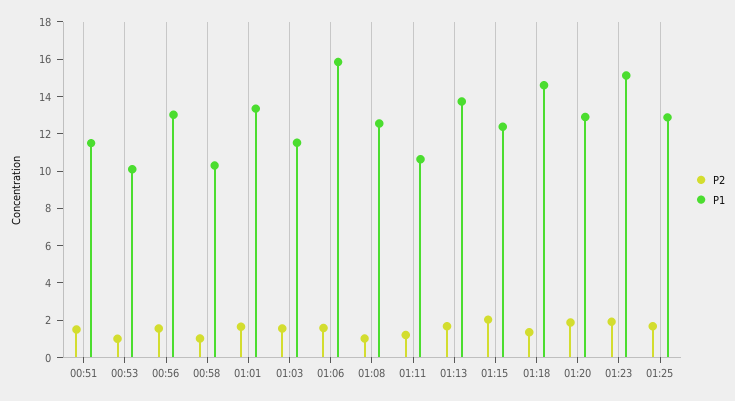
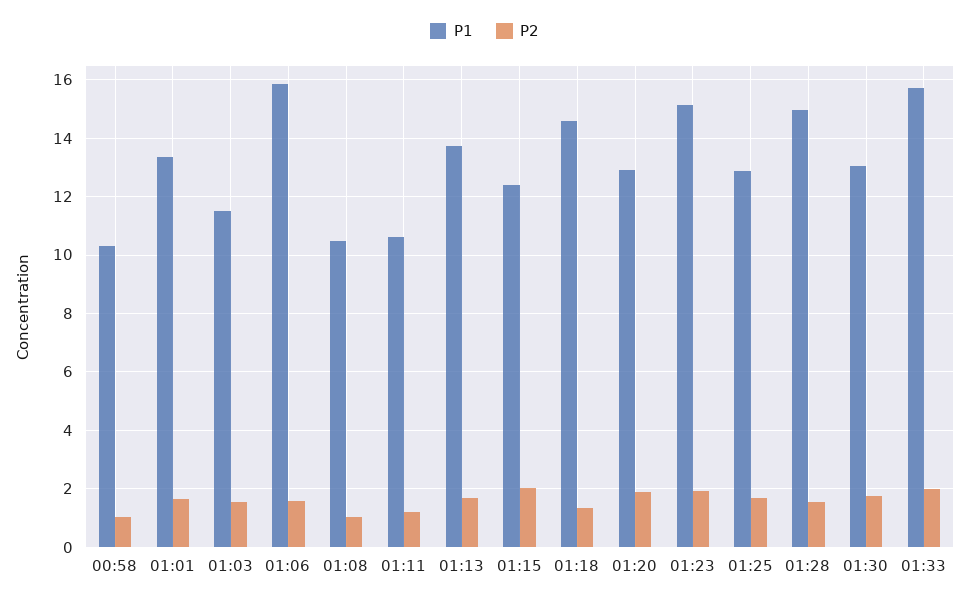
P2, 00:51: 1.5 -> none
P1, 00:51: 11.5 -> none
P2, 00:53: 1 -> none
P1, 00:53: 10 -> none
P2, 00:56: 1.5 -> none
P1, 00:56: 13 -> none
P1, 01:08: 12.5 -> 10.5
P1, 01:28: none -> 15
P2, 01:28: none -> 1.5
P1, 01:30: none -> 13
P2, 01:30: none -> 1.75
P1, 01:33: none -> 15.75
P2, 01:33: none -> 2

